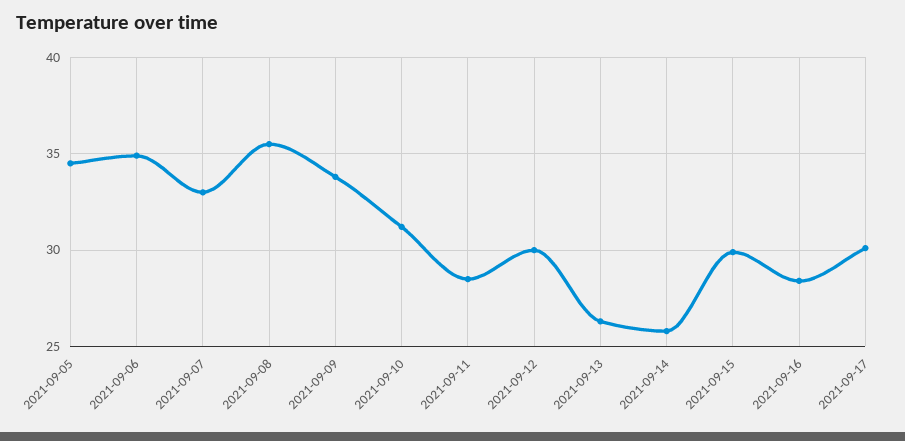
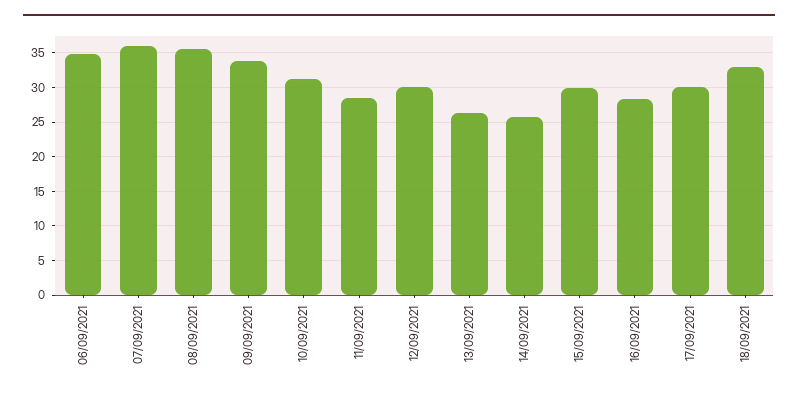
2021-09-05: 34.5 -> none
2021-09-07: 33 -> 36
18/09/2021: none -> 33

